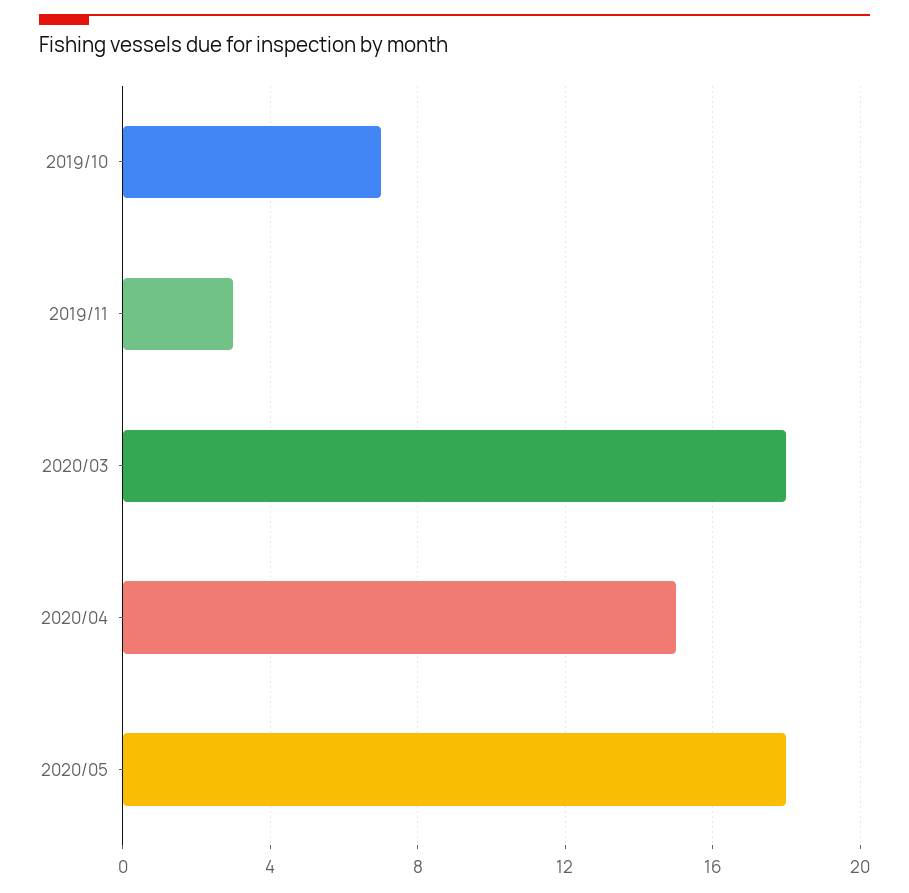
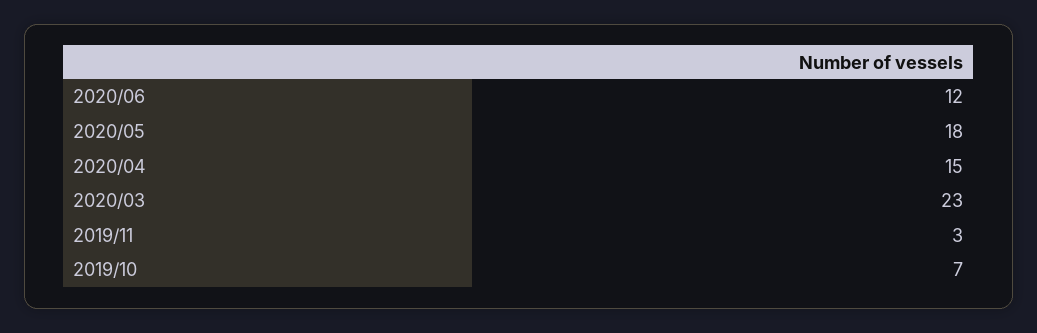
2020/03: 18 -> 23
2020/06: none -> 12

